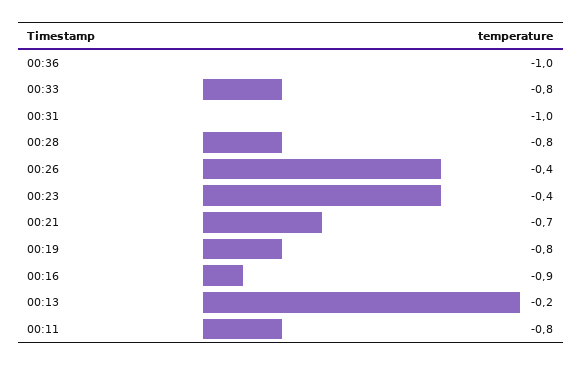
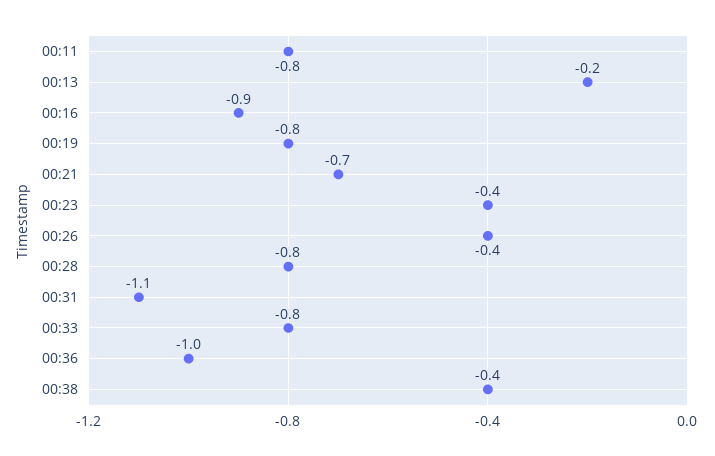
00:31: -1 -> -1.1
00:38: none -> -0.4

